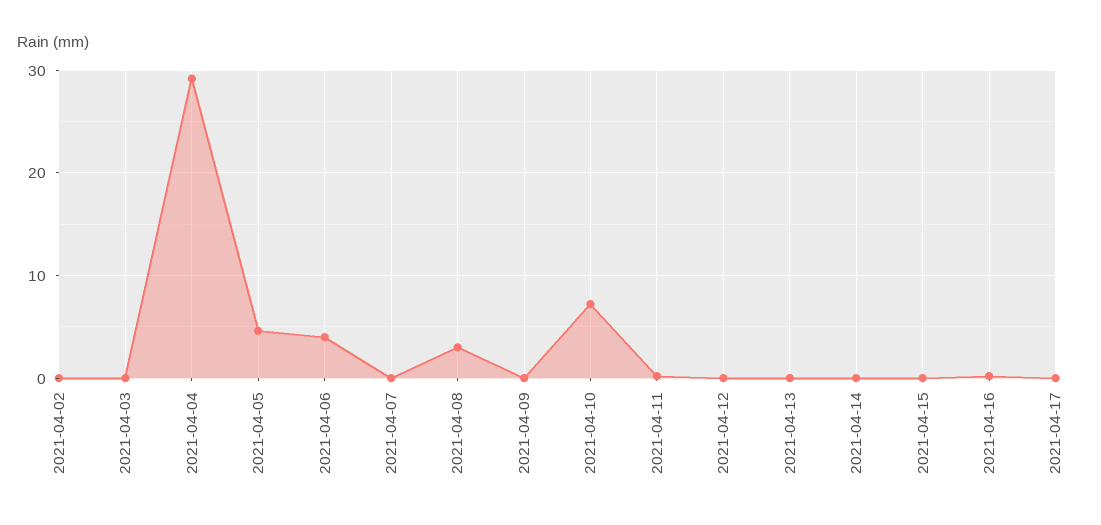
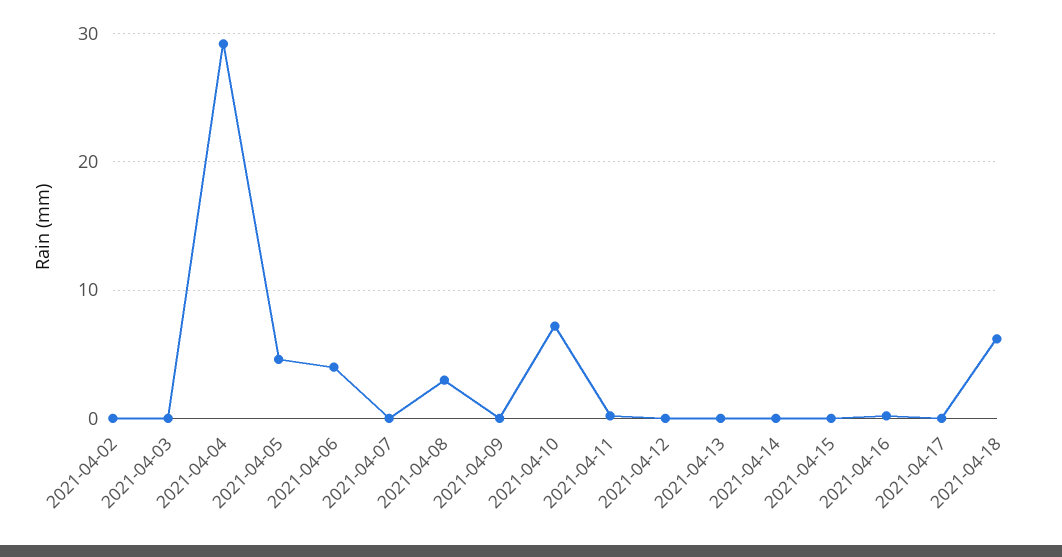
2021-04-18: none -> 6

